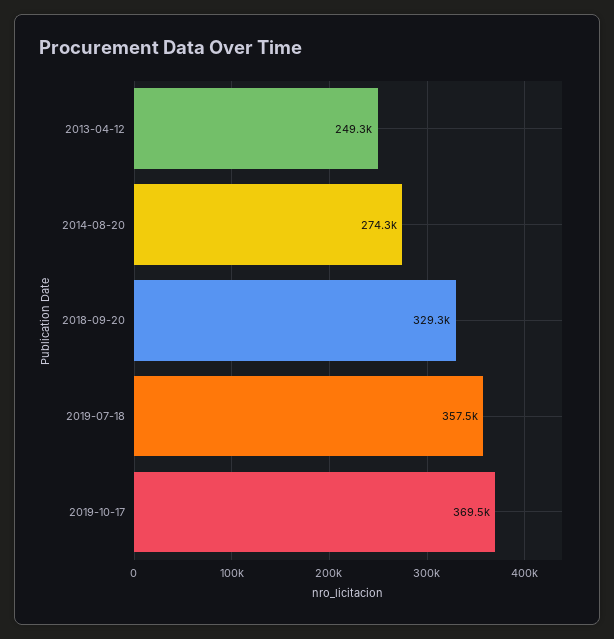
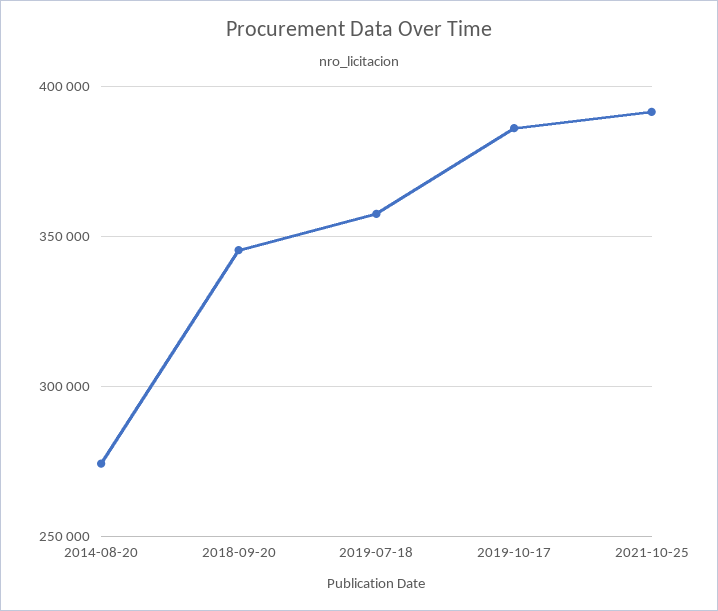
2013-04-12: 249300 -> none
2018-09-20: 329300 -> 345000
2019-10-17: 369500 -> 385000
2021-10-25: none -> 390000

